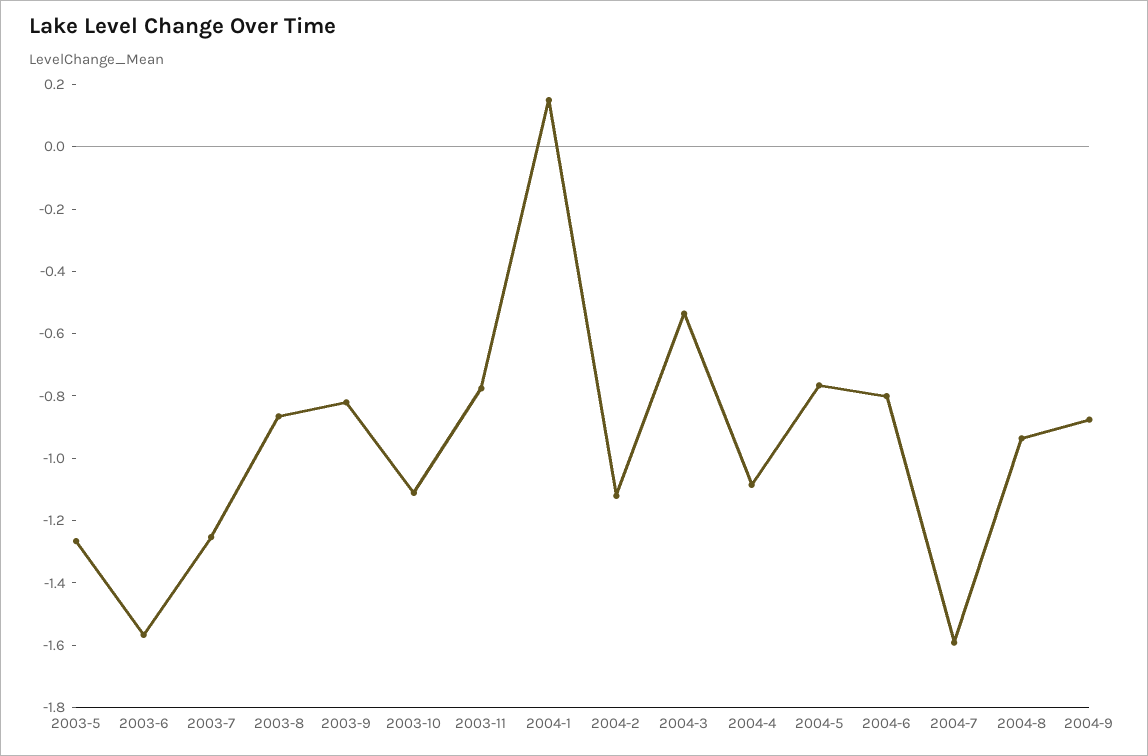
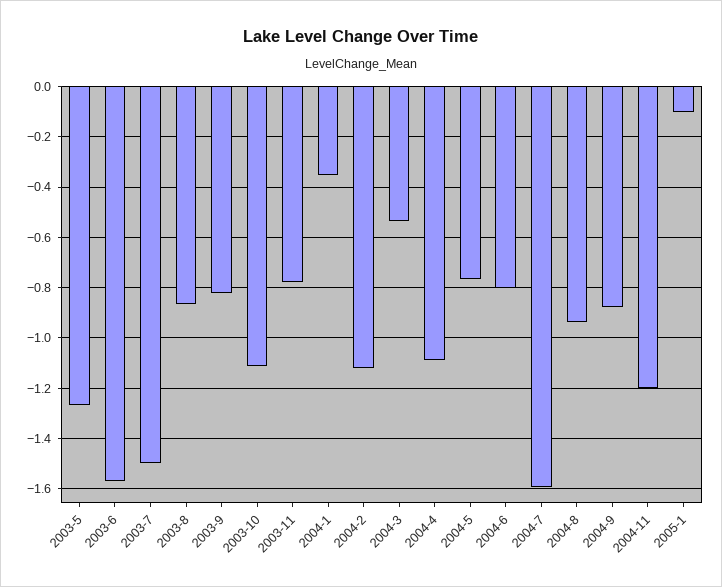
2003-7: -1.25 -> -1.5
2004-1: 0.15 -> -0.35
2004-11: none -> -1.2
2005-1: none -> -0.1

